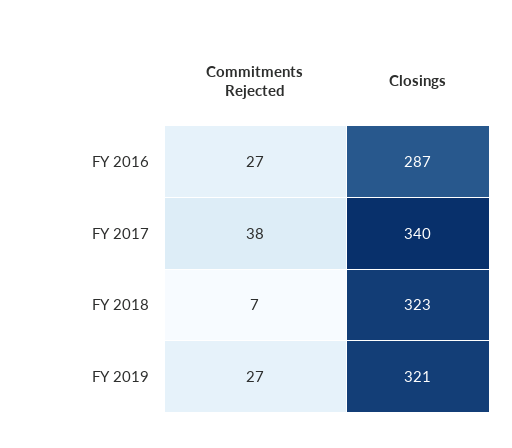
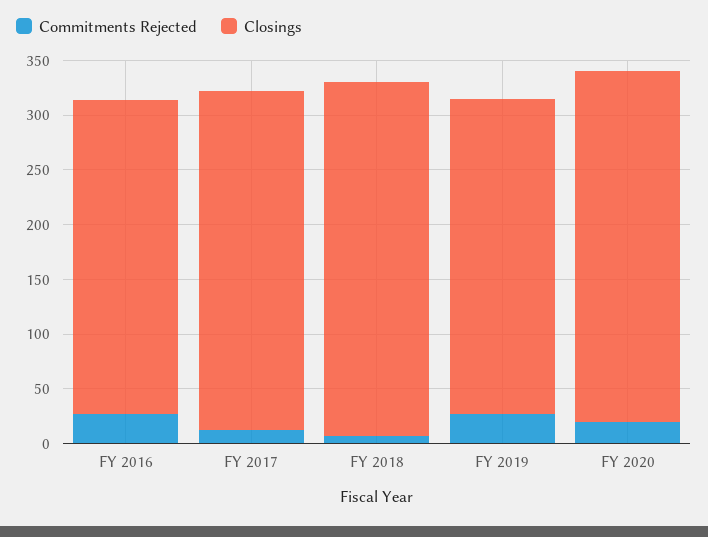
Commitments Rejected, FY 2017: 38 -> 10
Closings, FY 2017: 340 -> 310
Closings, FY 2019: 321 -> 290
Commitments Rejected, FY 2020: none -> 20
Closings, FY 2020: none -> 320

